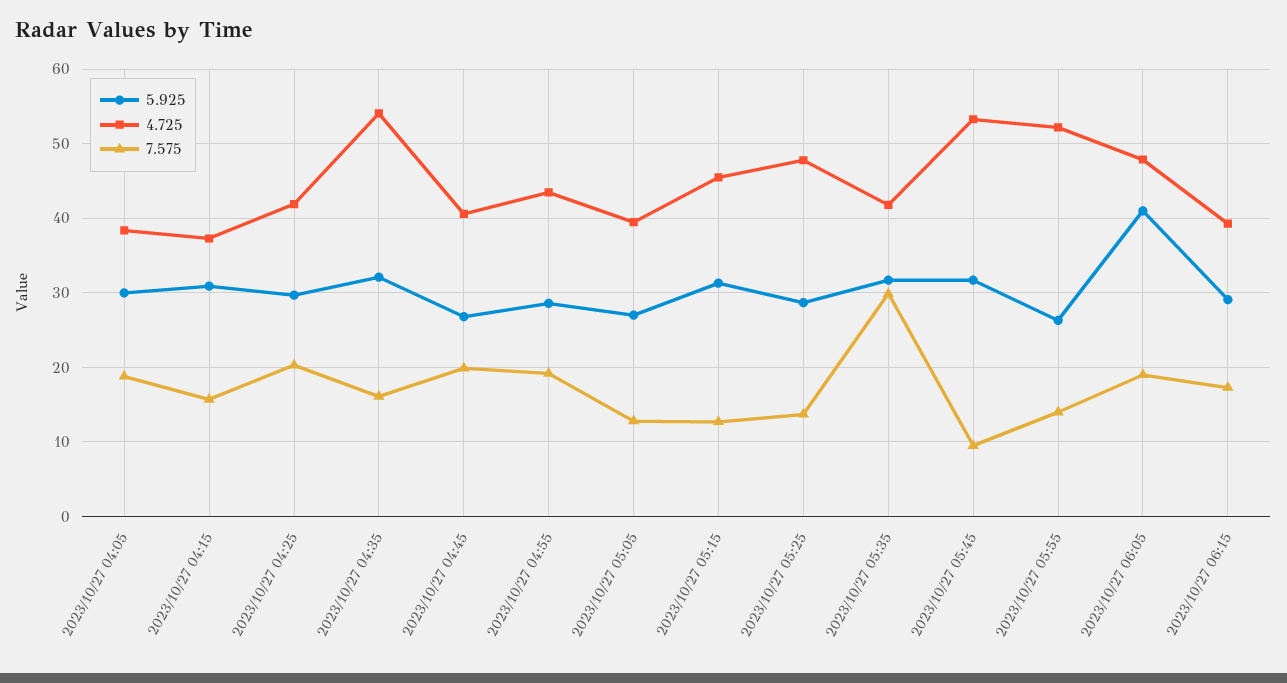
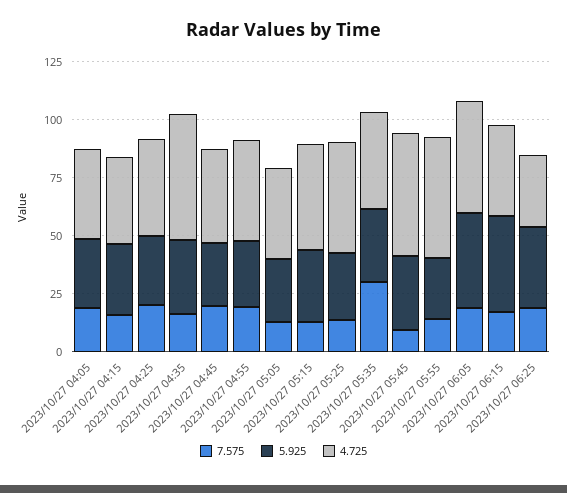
5.925, 2023/10/27 06:15: 29 -> 40
7.575, 2023/10/27 06:25: none -> 20
5.925, 2023/10/27 06:25: none -> 35
4.725, 2023/10/27 06:25: none -> 30

